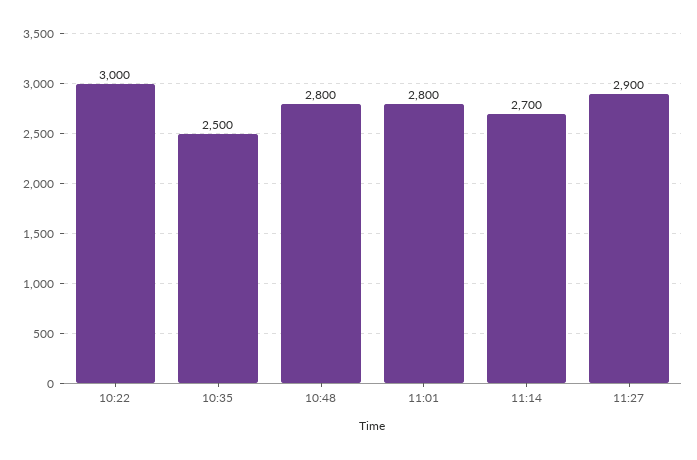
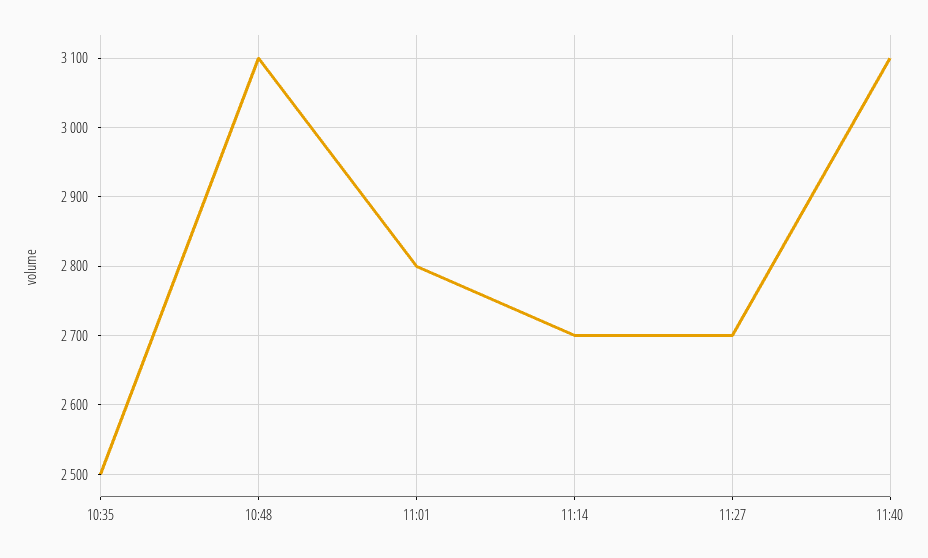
10:22: 3000 -> none
10:48: 2800 -> 3100
11:27: 2900 -> 2700
11:40: none -> 3100

